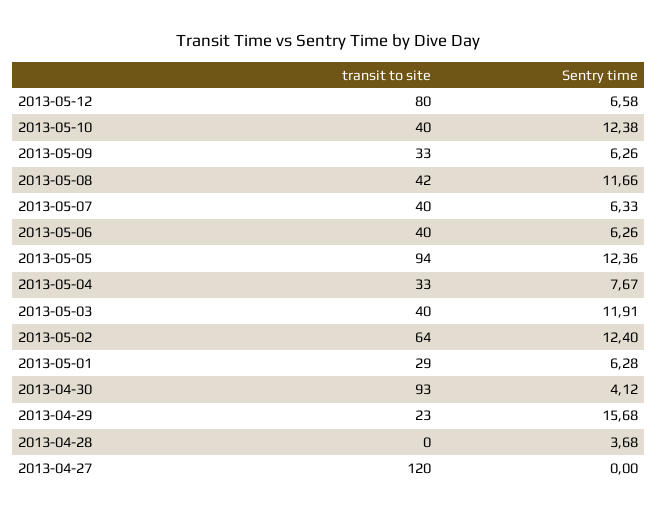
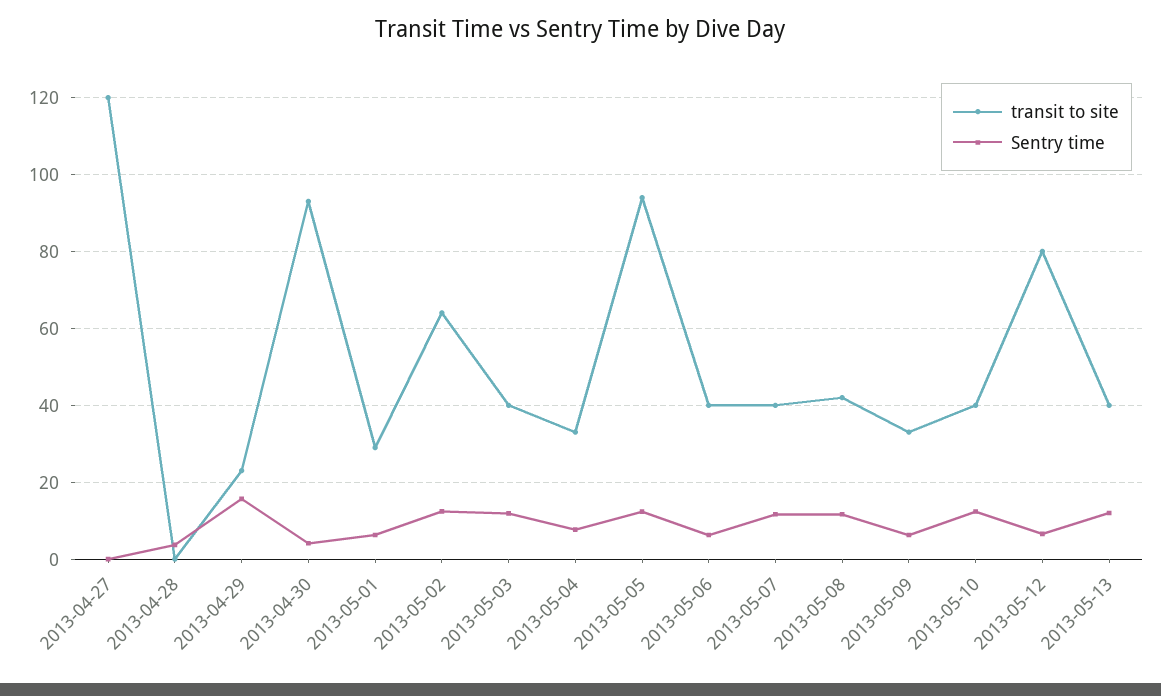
Sentry time, 2013-05-07: 6.33 -> 12
transit to site, 2013-05-13: none -> 40
Sentry time, 2013-05-13: none -> 12

